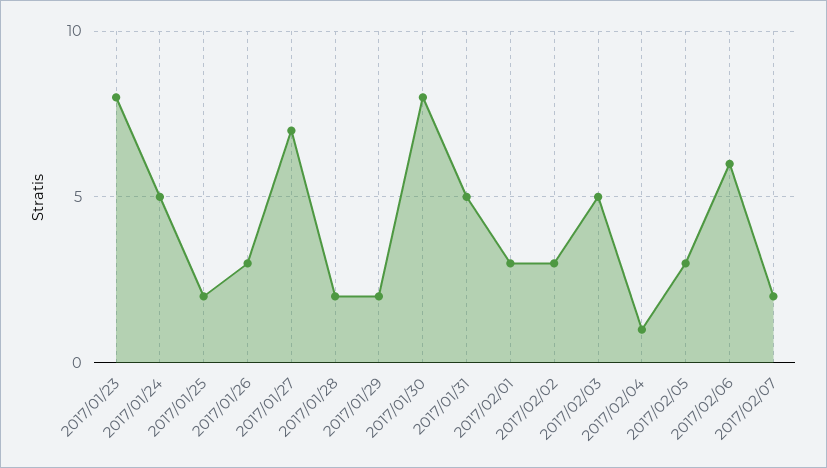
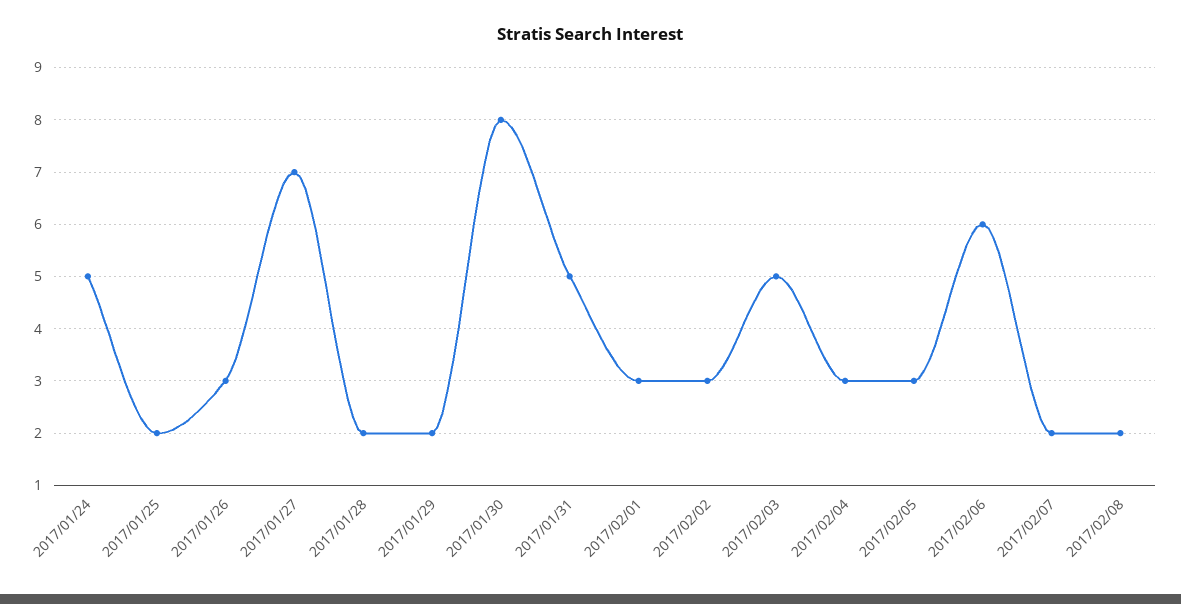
2017/01/23: 8 -> none
2017/02/04: 1 -> 3
2017/02/08: none -> 2

